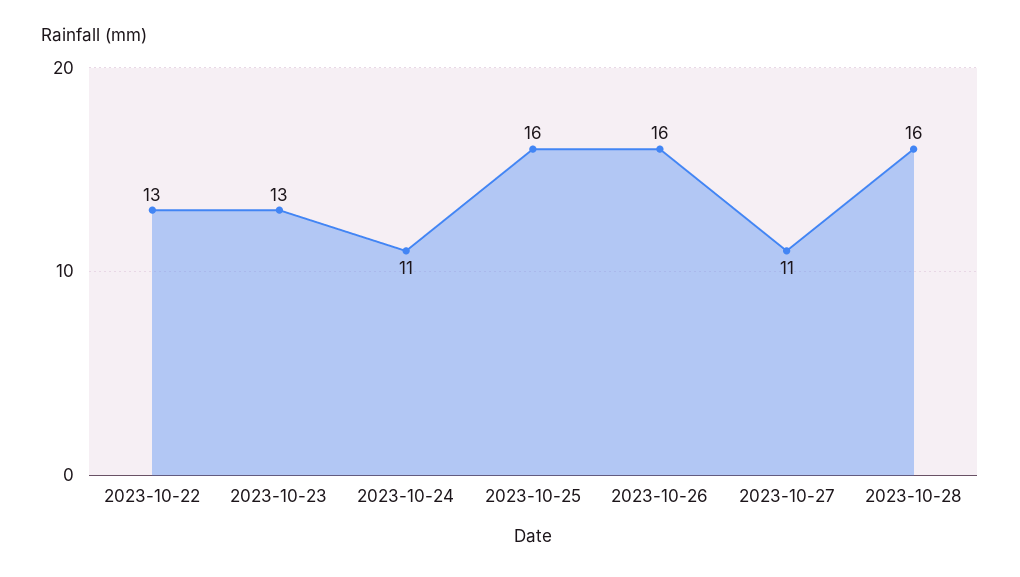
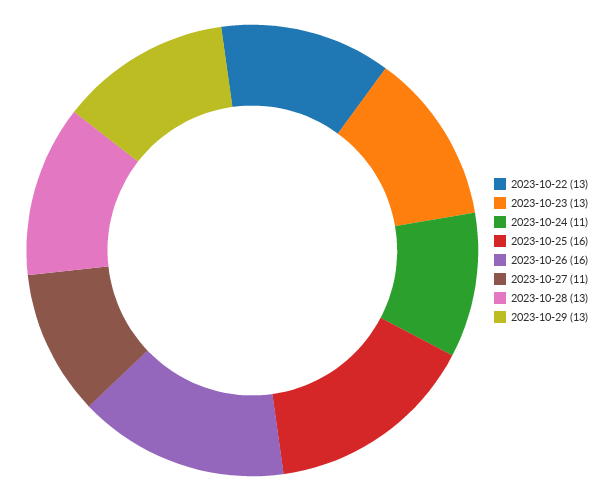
2023-10-28: 16 -> 13
2023-10-29: none -> 13

